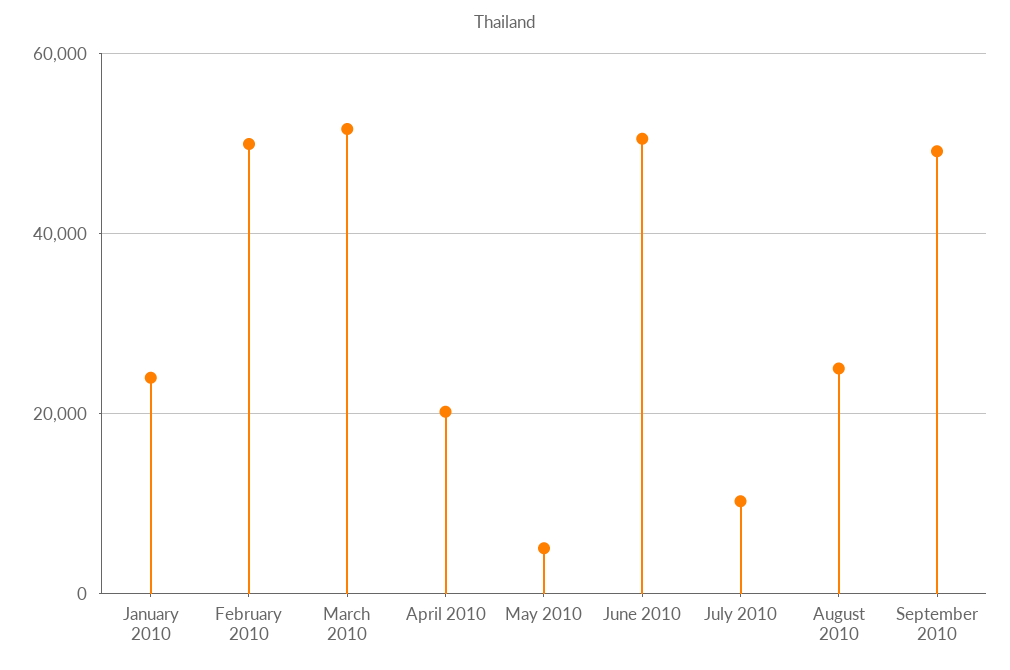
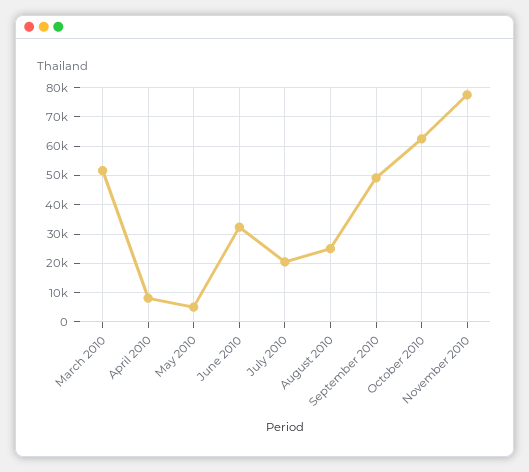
January 2010: 24000 -> none
February 2010: 50000 -> none
April 2010: 20000 -> 7500
June 2010: 50000 -> 32500
July 2010: 10000 -> 20000
October 2010: none -> 62500
November 2010: none -> 77500

